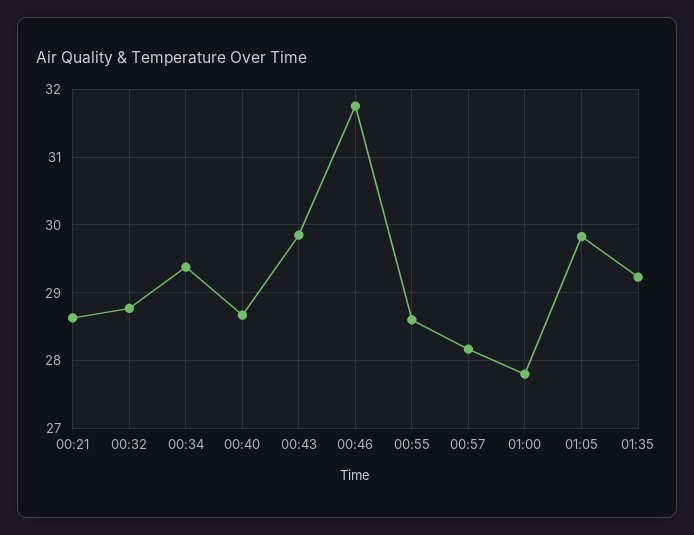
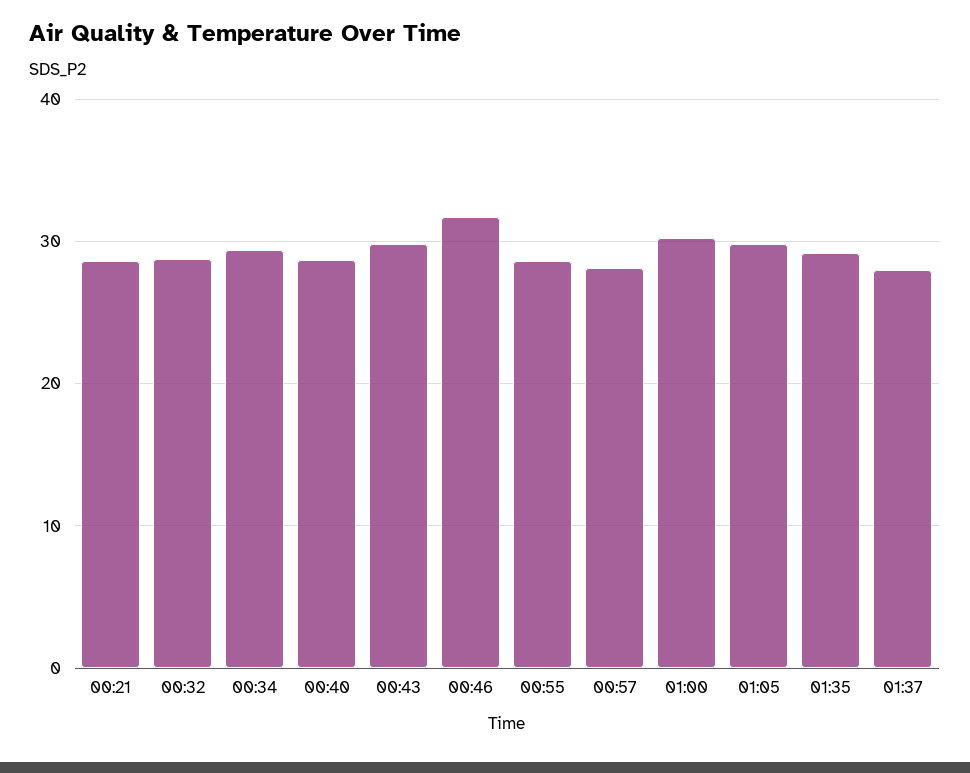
01:00: 27.8 -> 30
01:37: none -> 28

